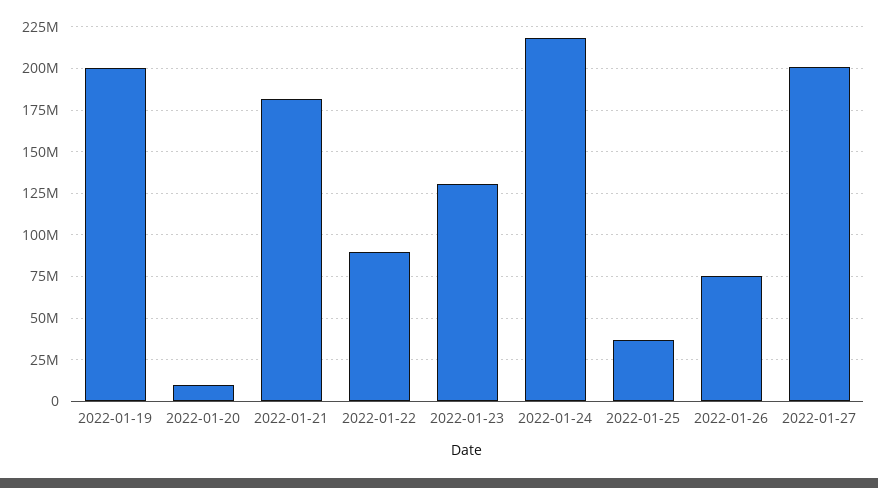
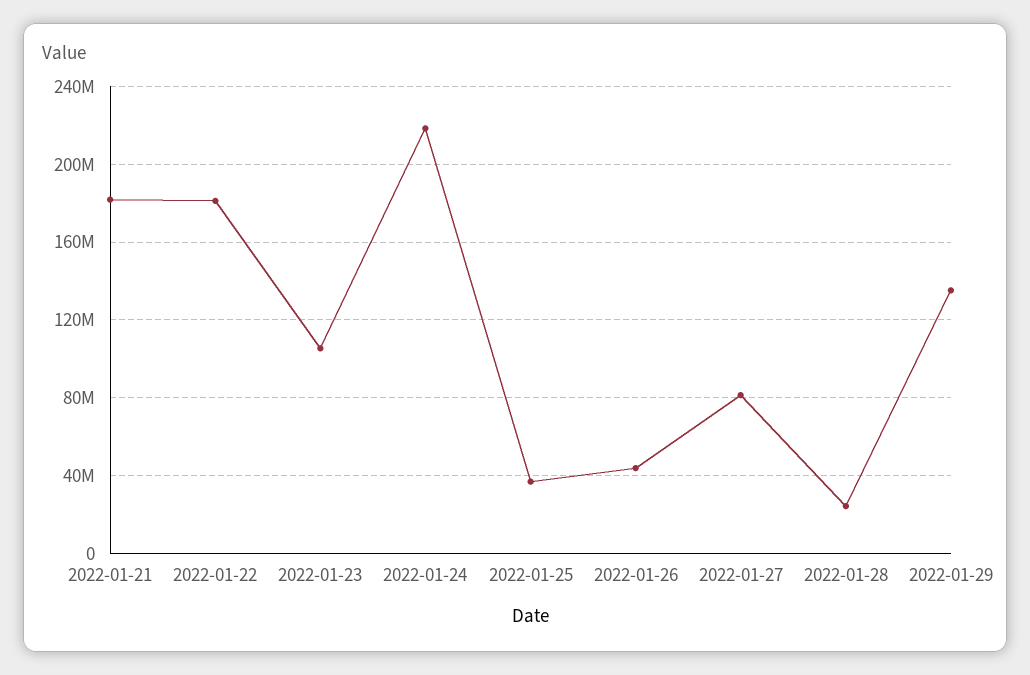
2022-01-19: 200000000 -> none
2022-01-20: 10000000 -> none
2022-01-22: 90000000 -> 180000000
2022-01-23: 130000000 -> 105000000
2022-01-26: 75000000 -> 45000000
2022-01-27: 200000000 -> 80000000
2022-01-28: none -> 25000000
2022-01-29: none -> 135000000

